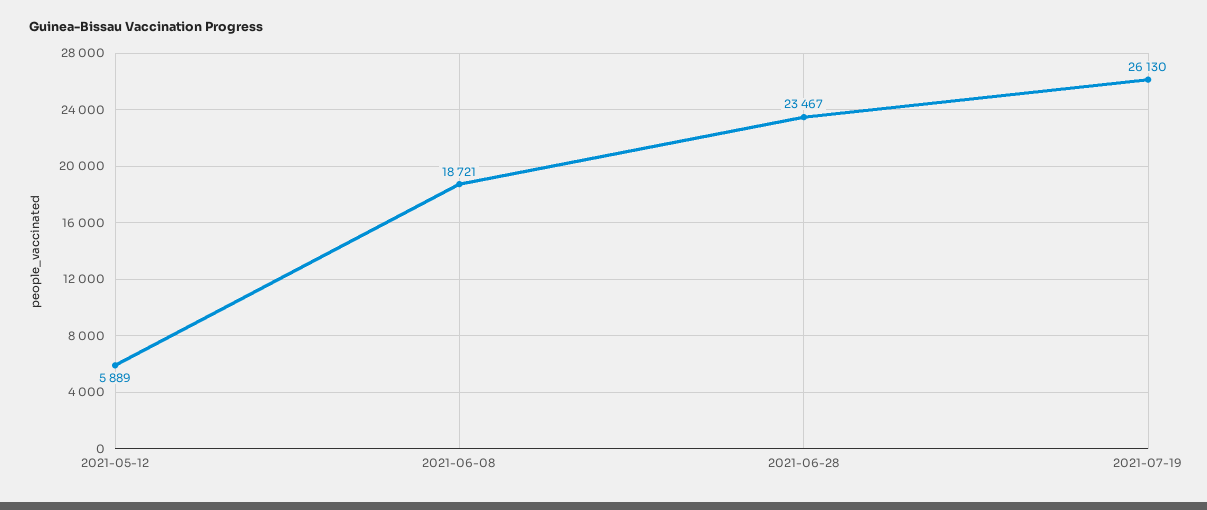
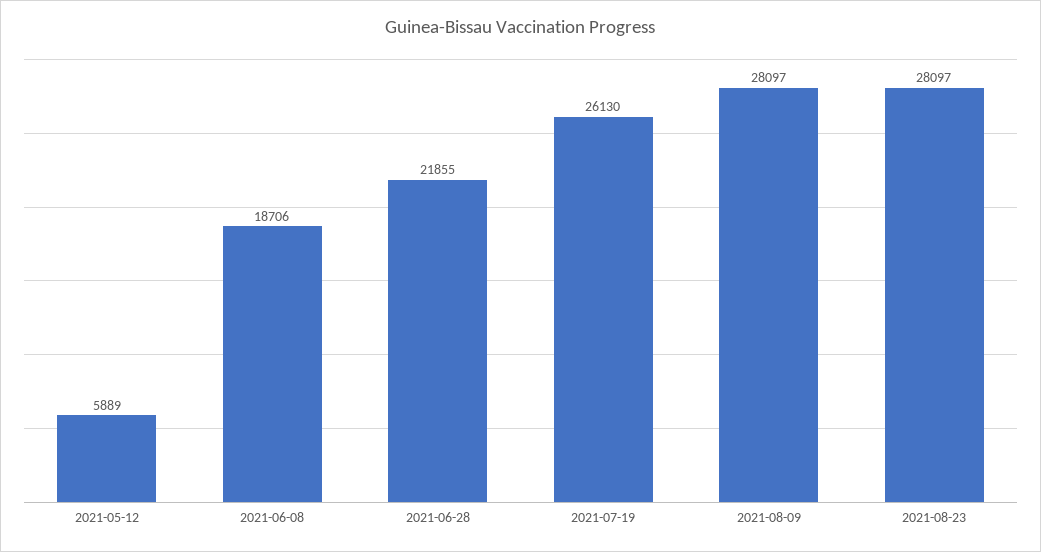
2021-06-08: 18721 -> 18706
2021-06-28: 23467 -> 21855
2021-08-09: none -> 28097
2021-08-23: none -> 28097

